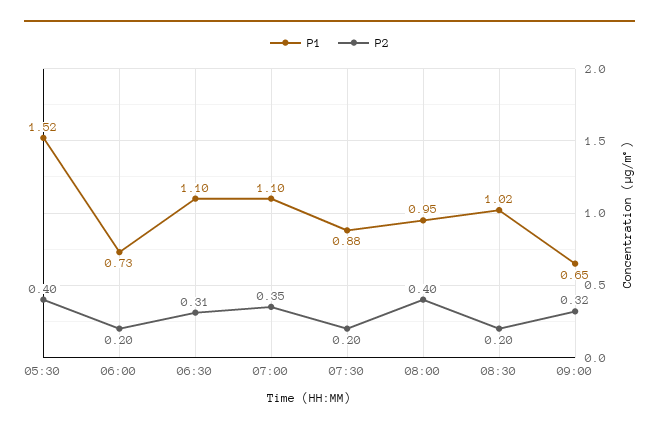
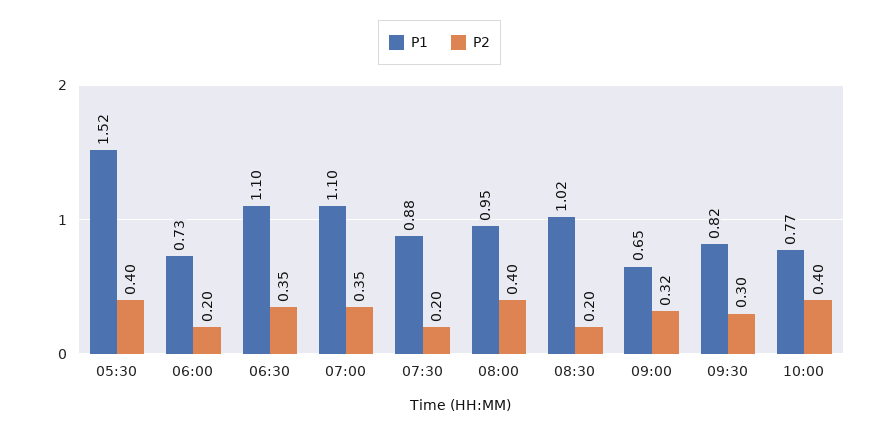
P2, 06:30: 0.31 -> 0.35
P1, 09:30: none -> 0.82
P2, 09:30: none -> 0.3
P1, 10:00: none -> 0.77
P2, 10:00: none -> 0.4

